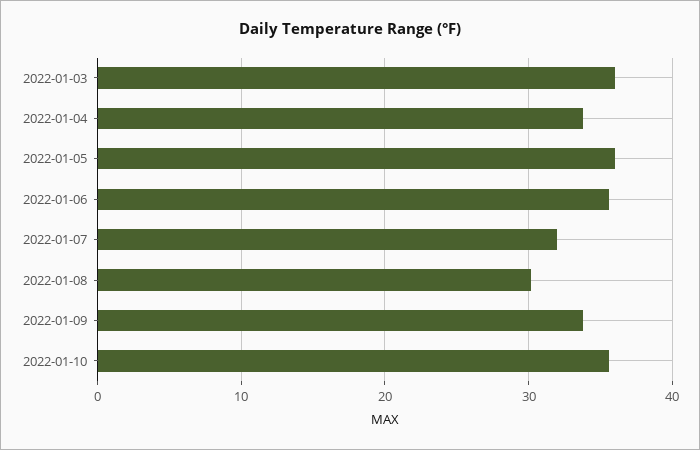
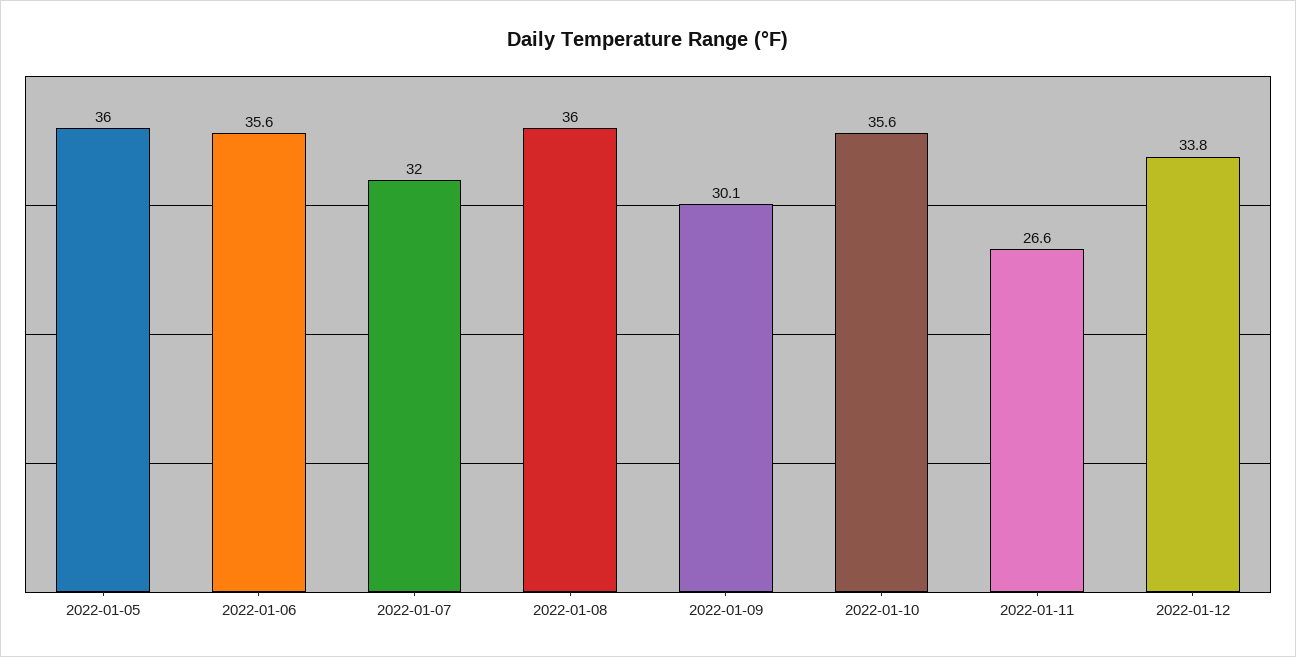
2022-01-03: 36 -> none
2022-01-04: 34 -> none
2022-01-08: 30 -> 36
2022-01-09: 34 -> 30.1
2022-01-11: none -> 26.6
2022-01-12: none -> 33.8

